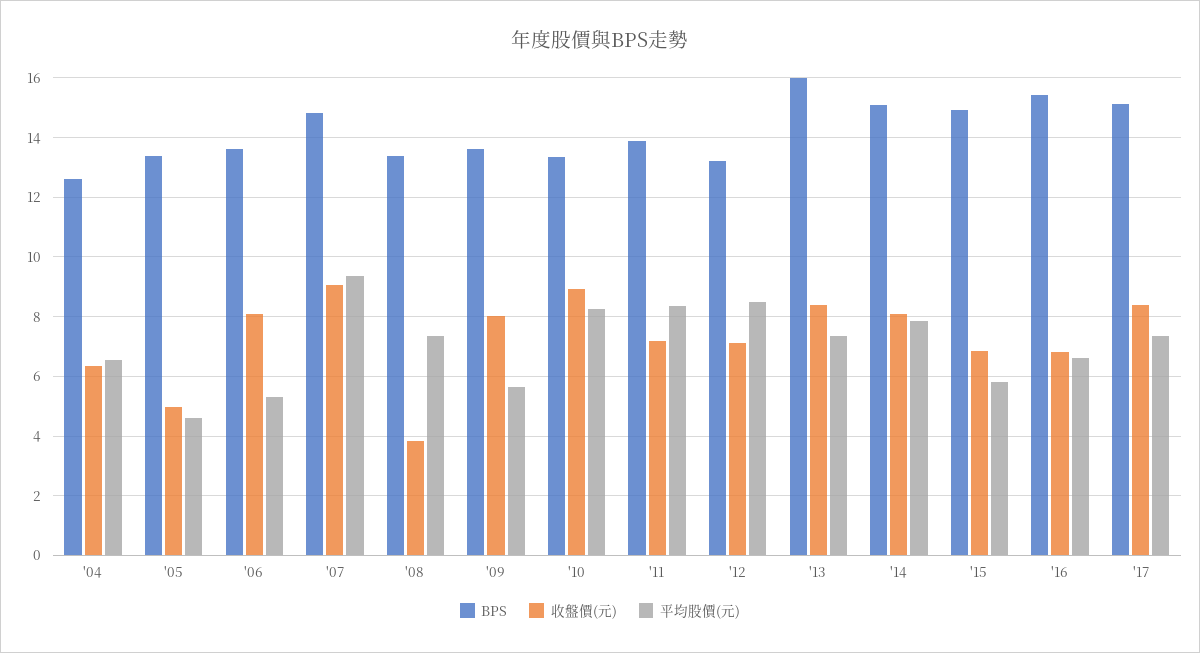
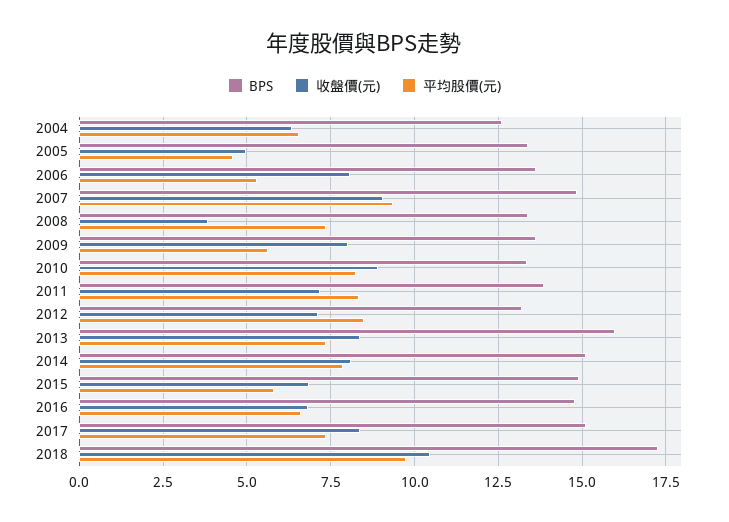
BPS, '16: 15.5 -> 14.75
BPS, 2018: none -> 17.25
收盤價(元), 2018: none -> 10.5
平均股價(元), 2018: none -> 9.75

